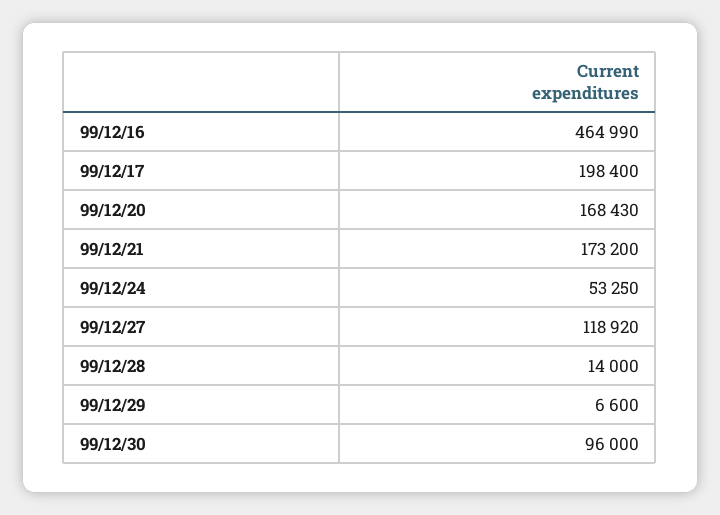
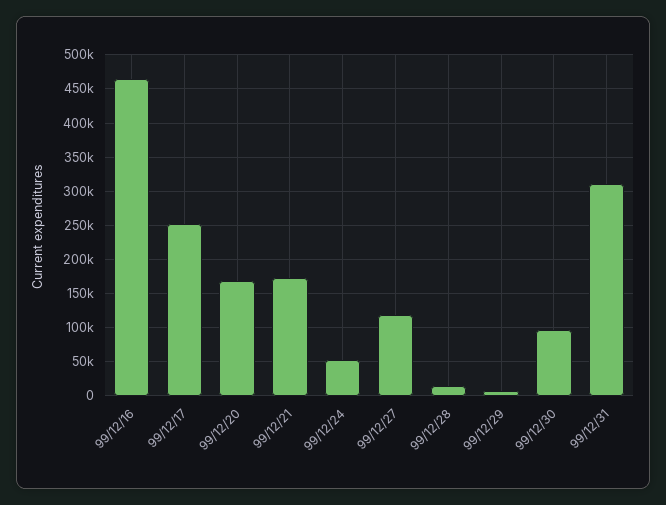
99/12/17: 198400 -> 250000
99/12/31: none -> 310000

